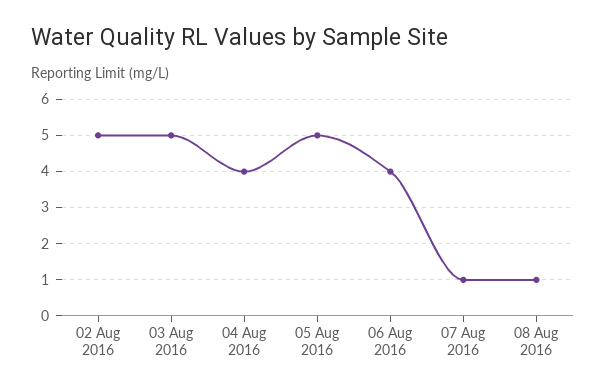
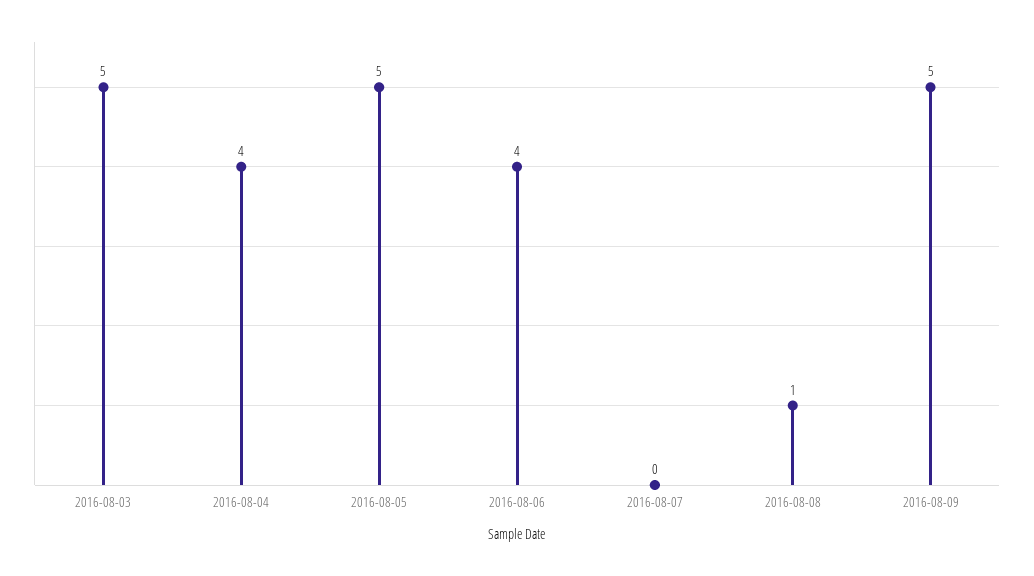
02 Aug 2016: 5 -> none
07 Aug 2016: 1 -> 0
2016-08-09: none -> 5

